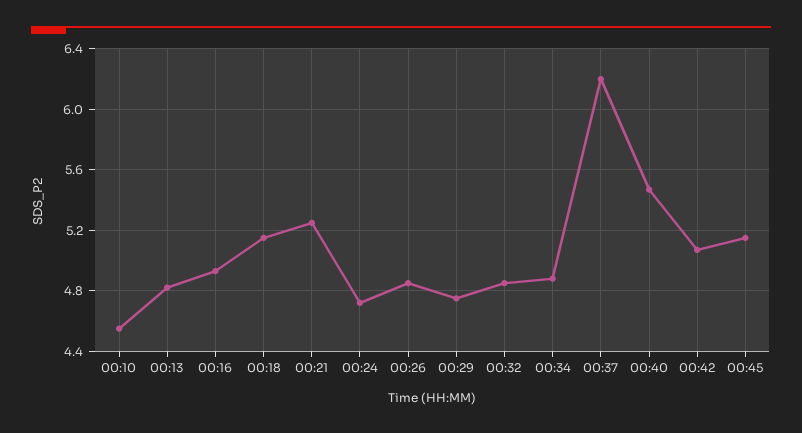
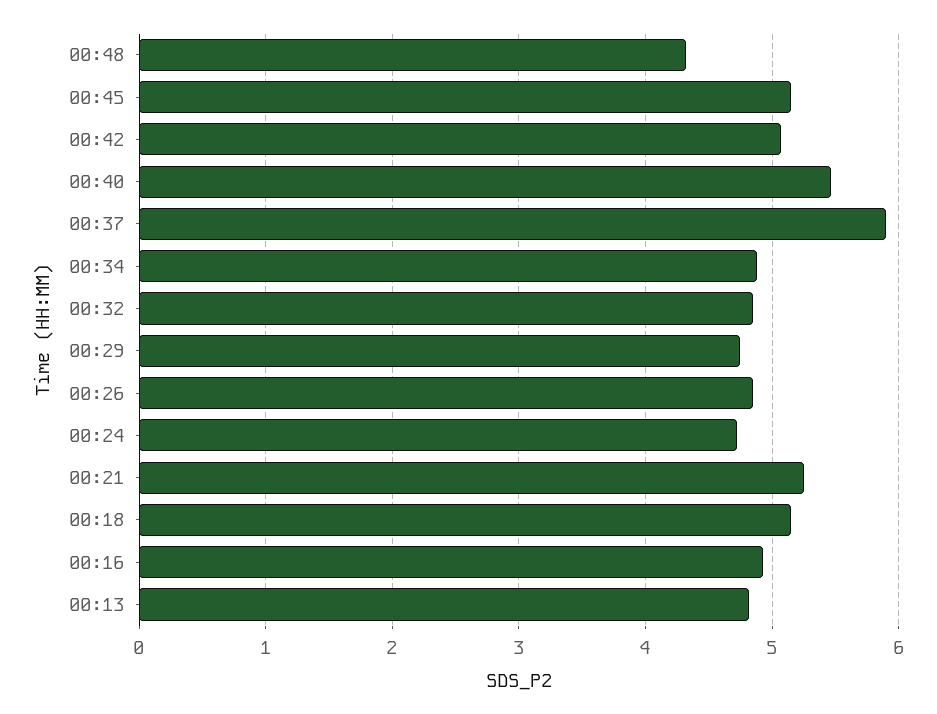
00:10: 4.55 -> none
00:37: 6.2 -> 5.9
00:48: none -> 4.3

